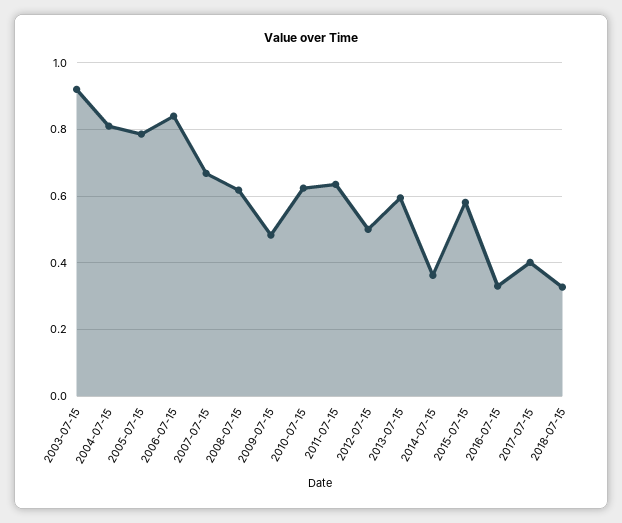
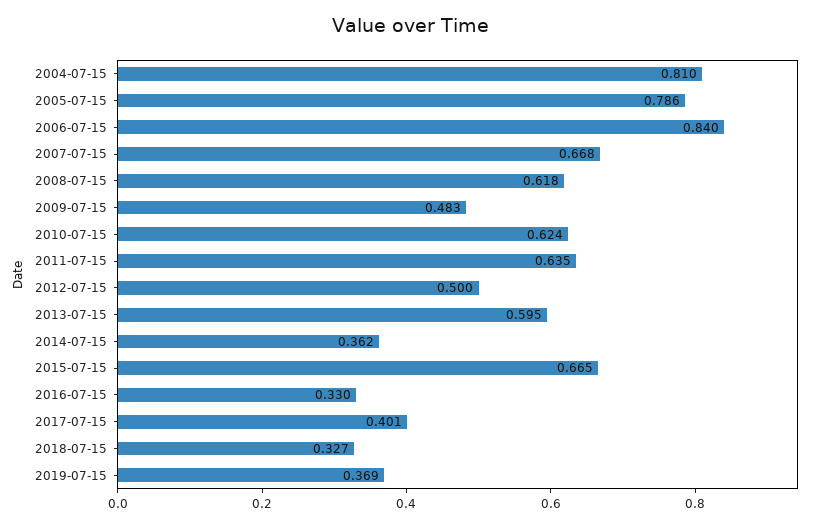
2003-07-15: 0.92 -> none
2015-07-15: 0.58 -> 0.665
2019-07-15: none -> 0.369

